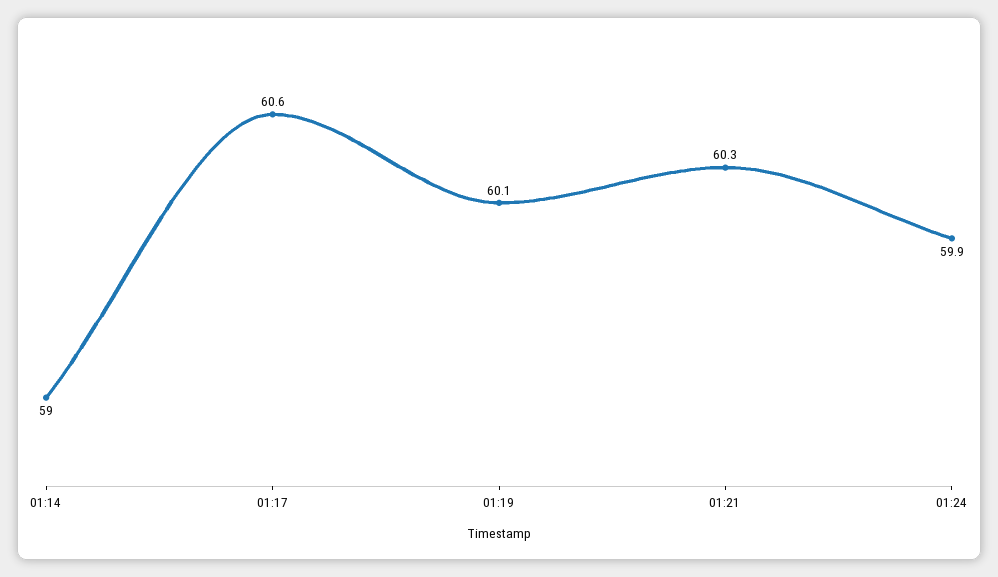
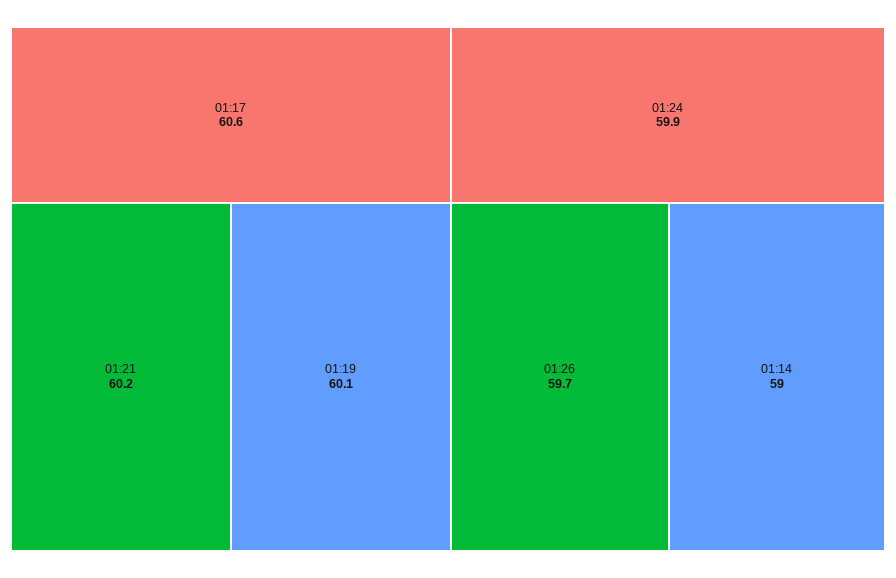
01:21: 60.3 -> 60.2
01:26: none -> 59.7

